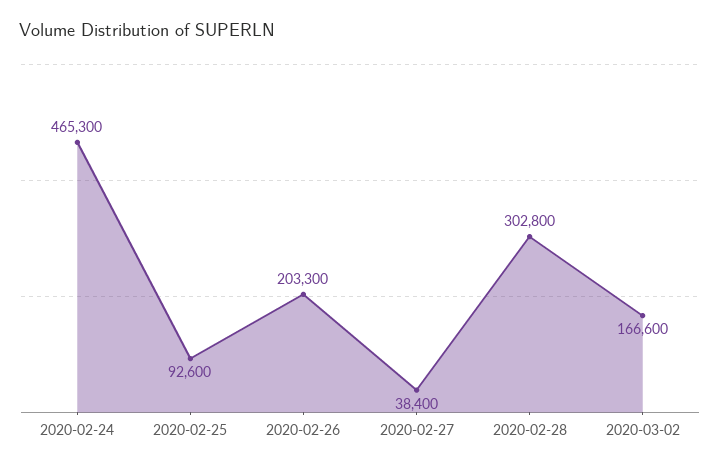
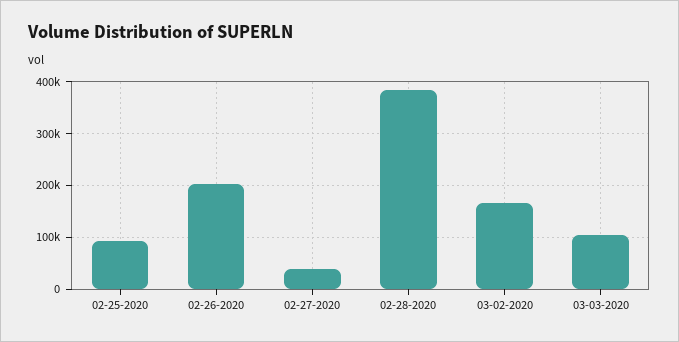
2020-02-24: 465300 -> none
2020-02-28: 302800 -> 380000
03-03-2020: none -> 100000

